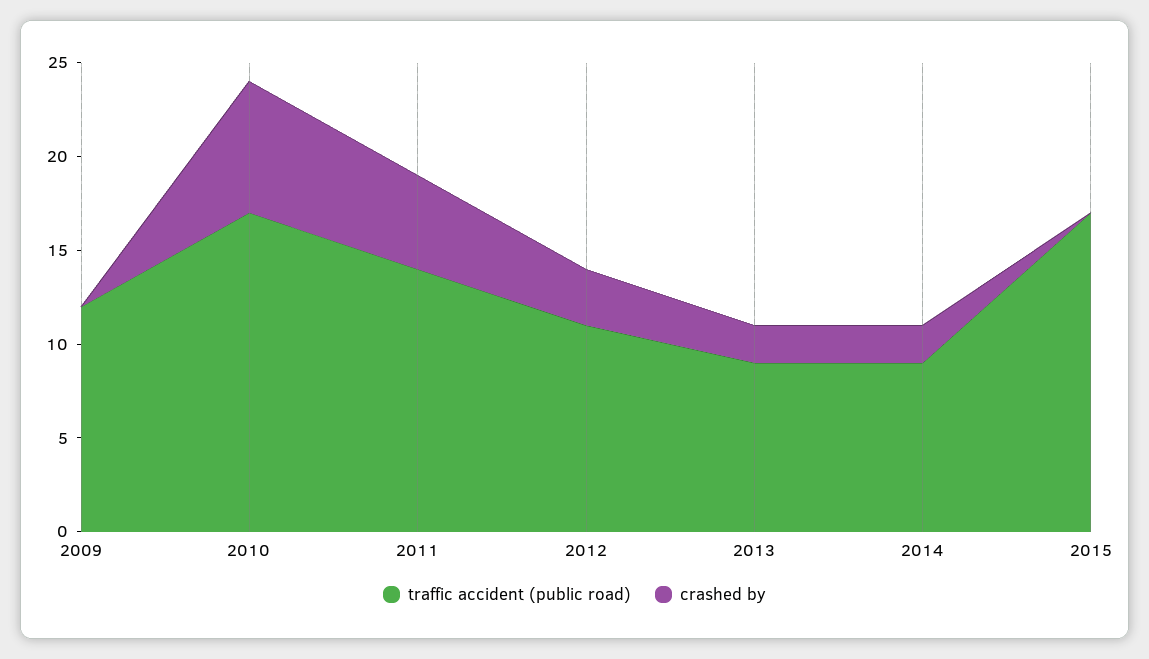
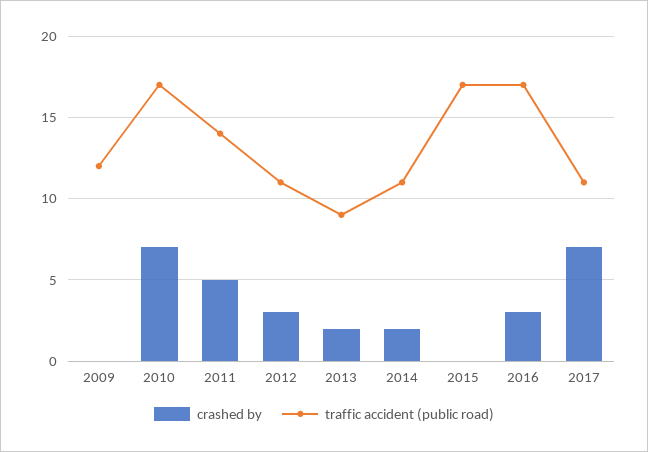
traffic accident (public road), 2014: 9 -> 11
crashed by, 2016: none -> 3
traffic accident (public road), 2016: none -> 17
crashed by, 2017: none -> 7
traffic accident (public road), 2017: none -> 11

